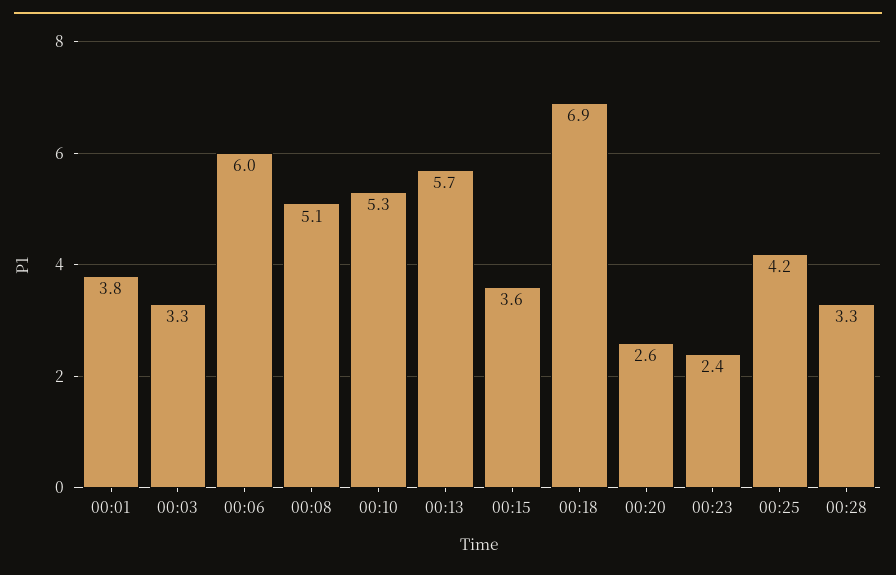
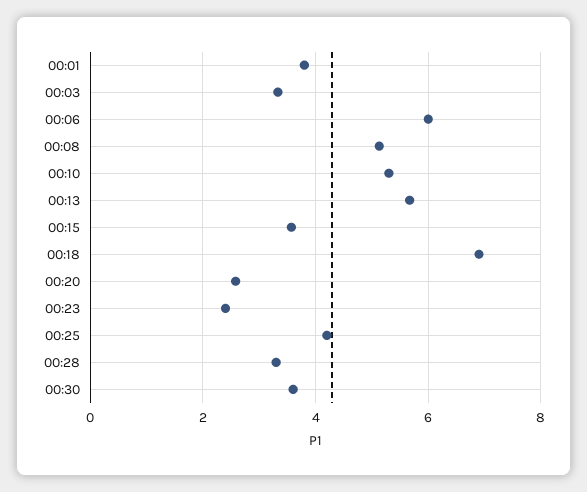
00:30: none -> 3.6

